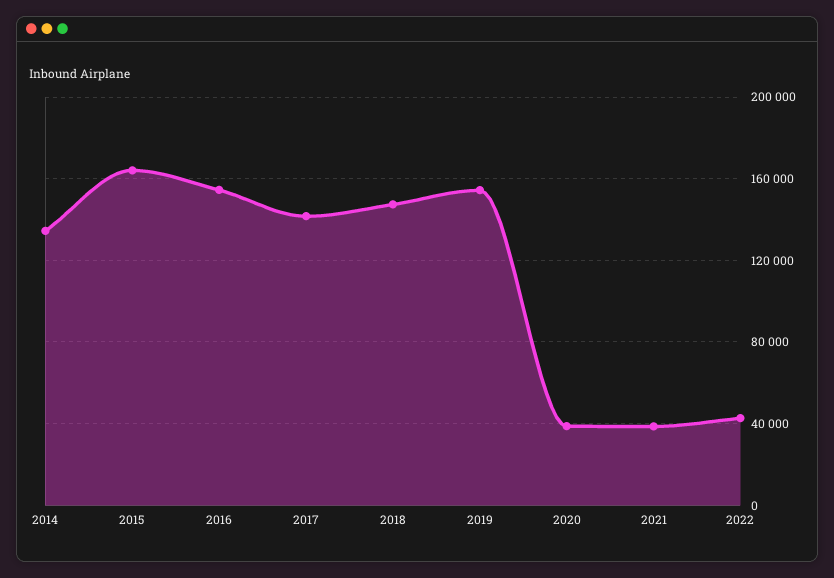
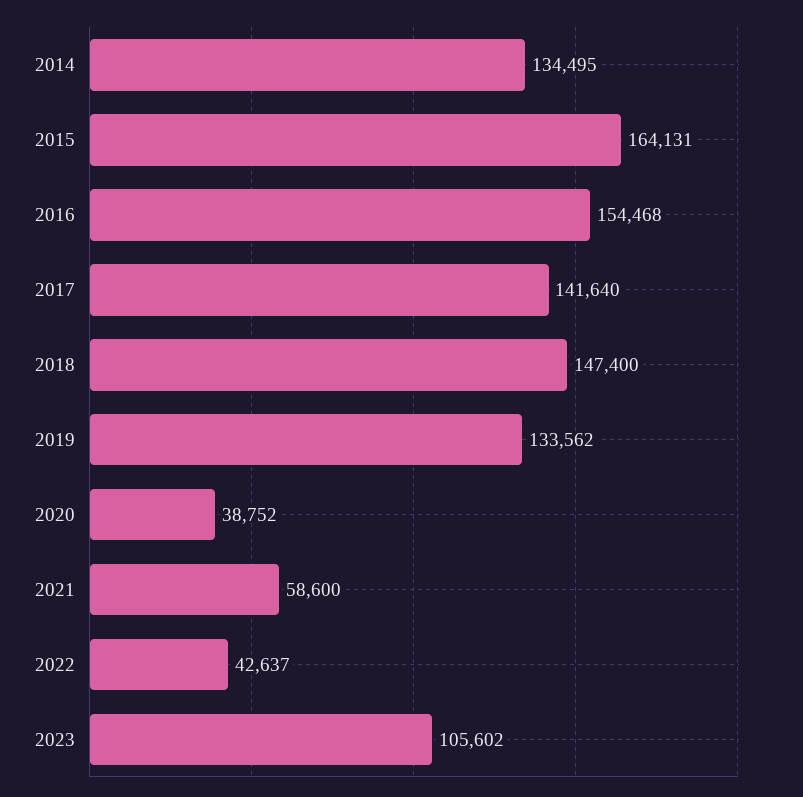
2019: 155000 -> 133562
2021: 40000 -> 58600
2023: none -> 105602

